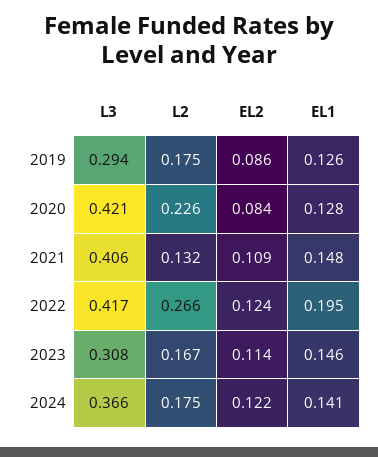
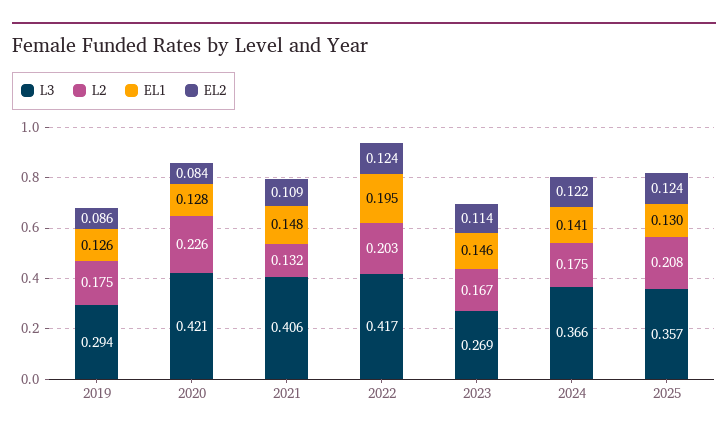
L2, 2022: 0.266 -> 0.203
L3, 2023: 0.308 -> 0.269
L3, 2025: none -> 0.357
L2, 2025: none -> 0.208
EL1, 2025: none -> 0.13
EL2, 2025: none -> 0.124

